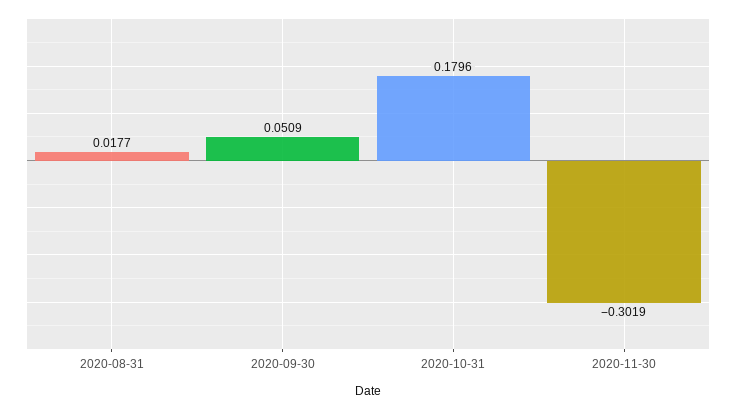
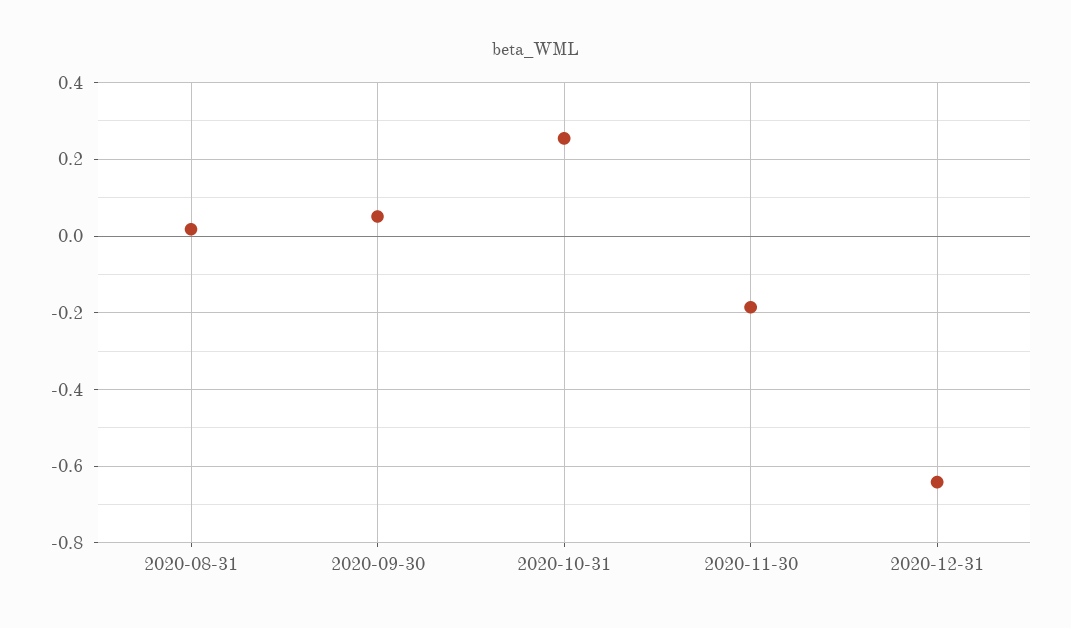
2020-10-31: 0.1796 -> 0.26
2020-11-30: -0.3019 -> -0.18
2020-12-31: none -> -0.64

